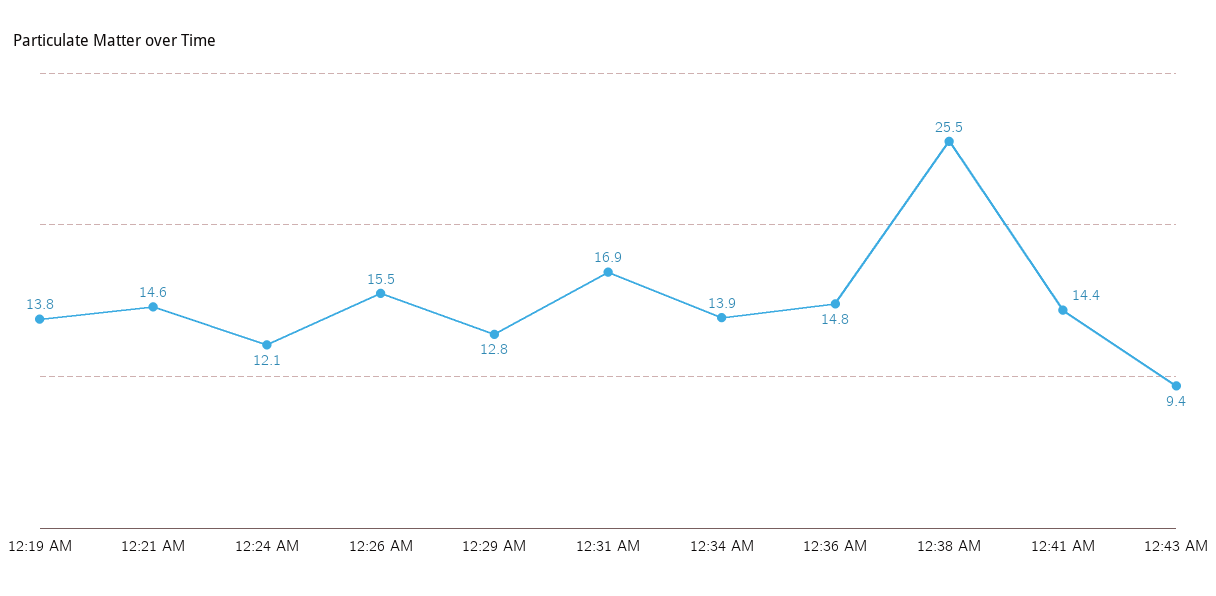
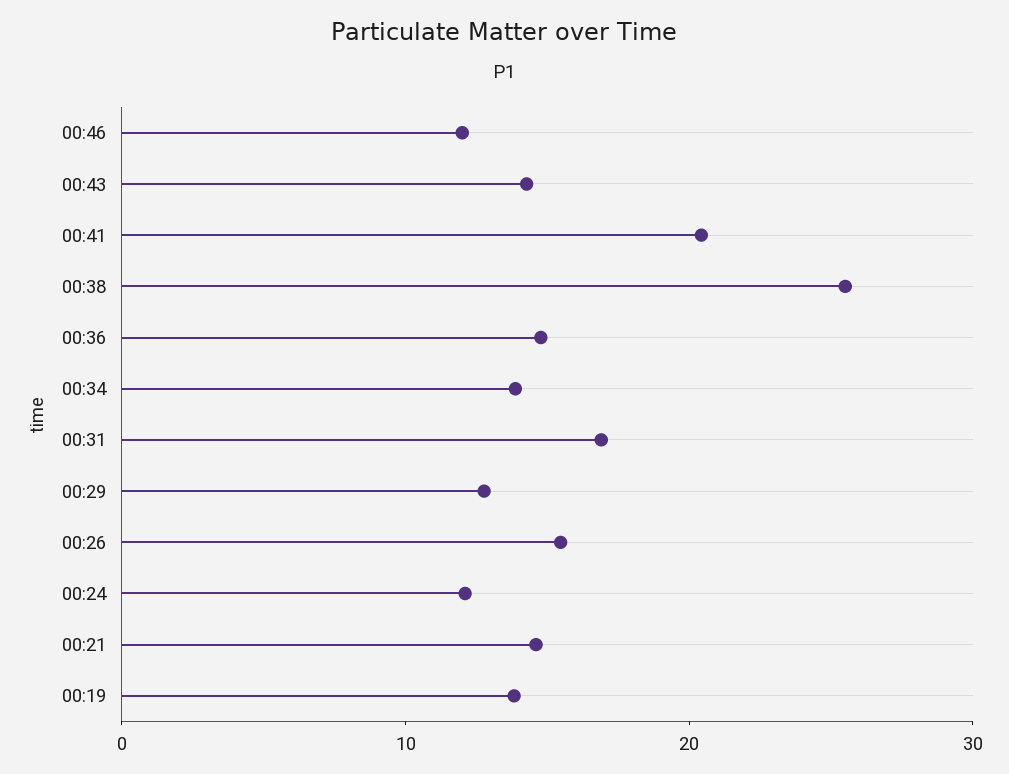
12:41 AM: 14.4 -> 20
12:43 AM: 9.4 -> 14
00:46: none -> 12

